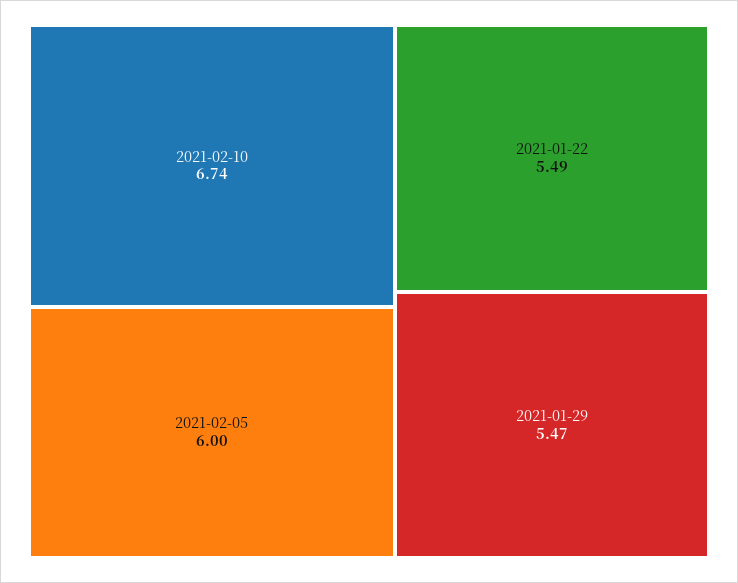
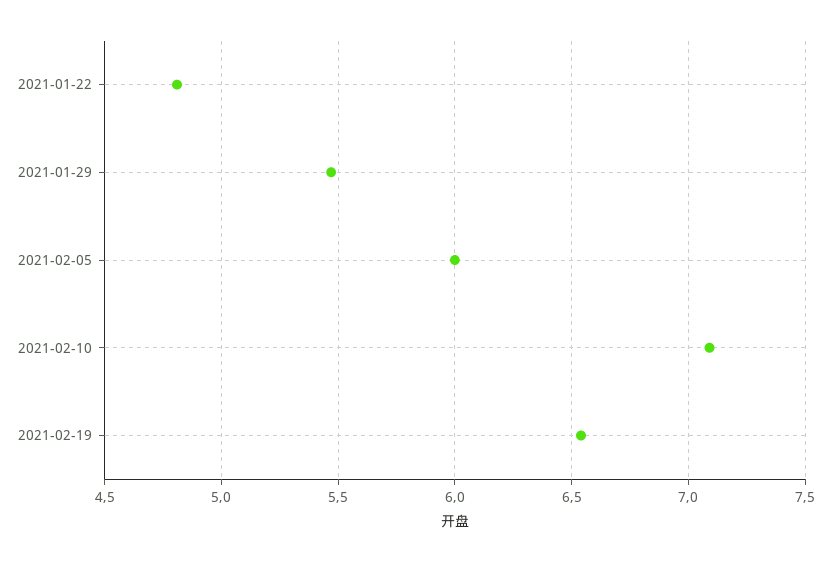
2021-02-10: 6.74 -> 7.1
2021-01-22: 5.49 -> 4.8
2021-02-19: none -> 6.55

